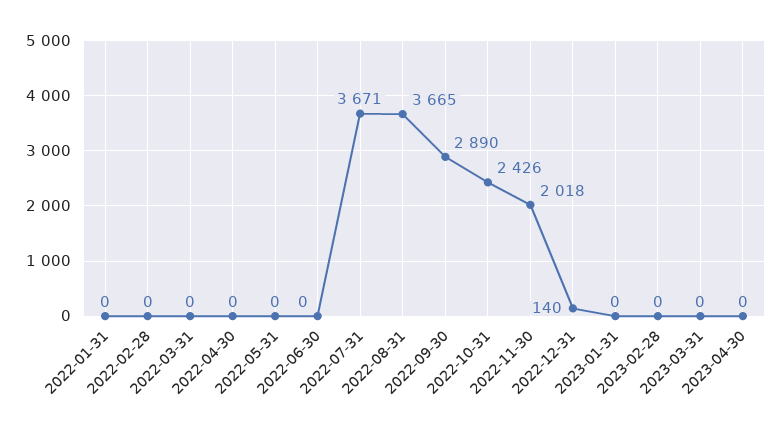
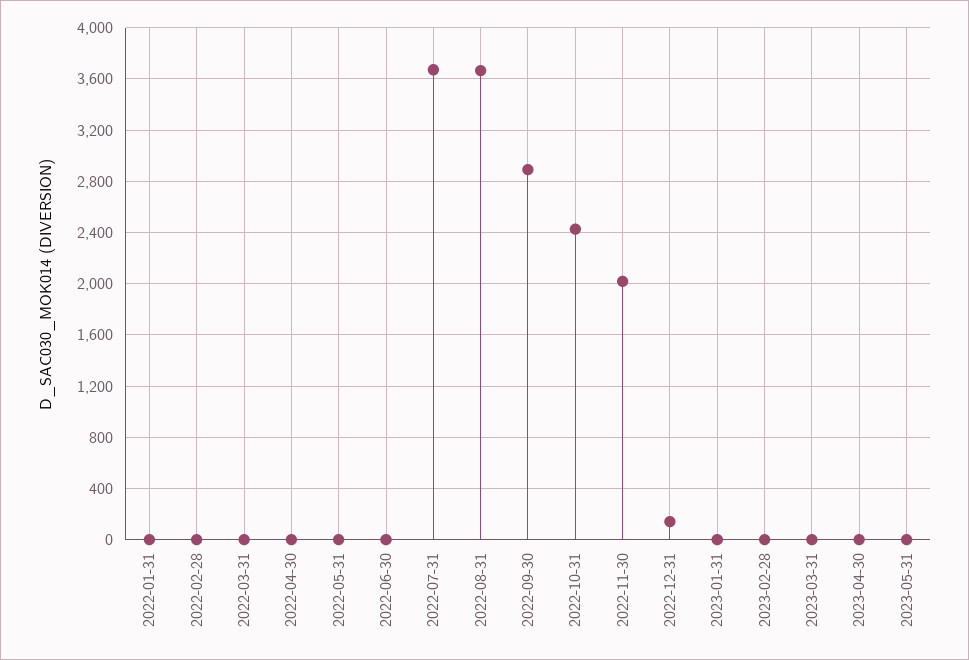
2023-05-31: none -> 0

